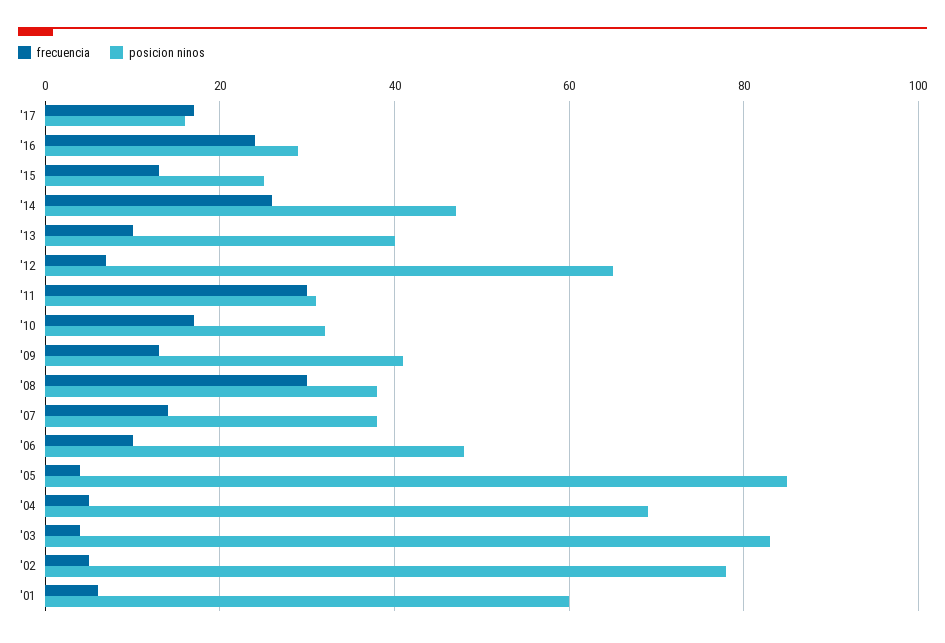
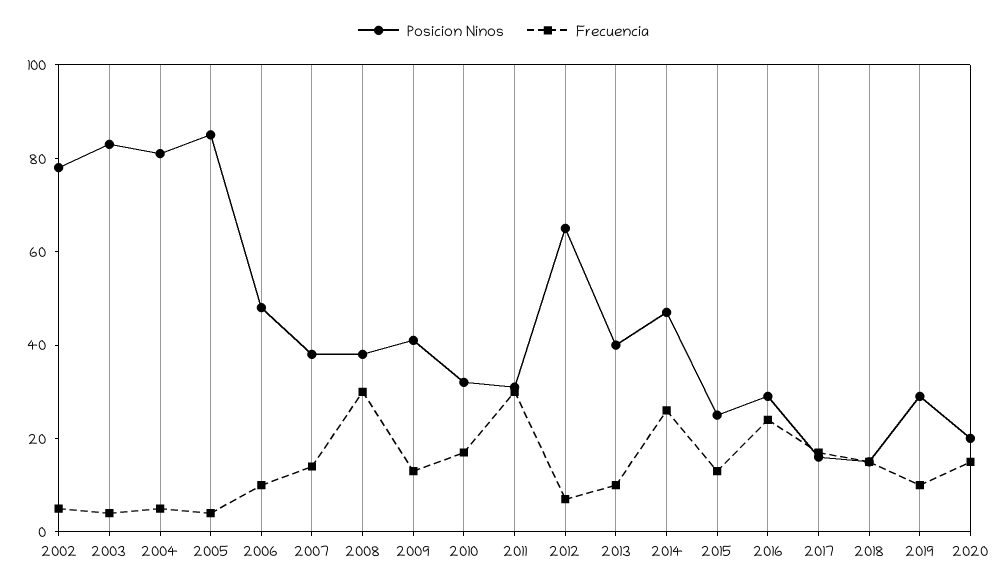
posicion ninos, '04: 70 -> 80
frecuencia, '01: 5 -> none
posicion ninos, '01: 60 -> none
posicion ninos, 2018: none -> 15
frecuencia, 2018: none -> 15
posicion ninos, 2019: none -> 30
frecuencia, 2019: none -> 10
posicion ninos, 2020: none -> 20
frecuencia, 2020: none -> 15

